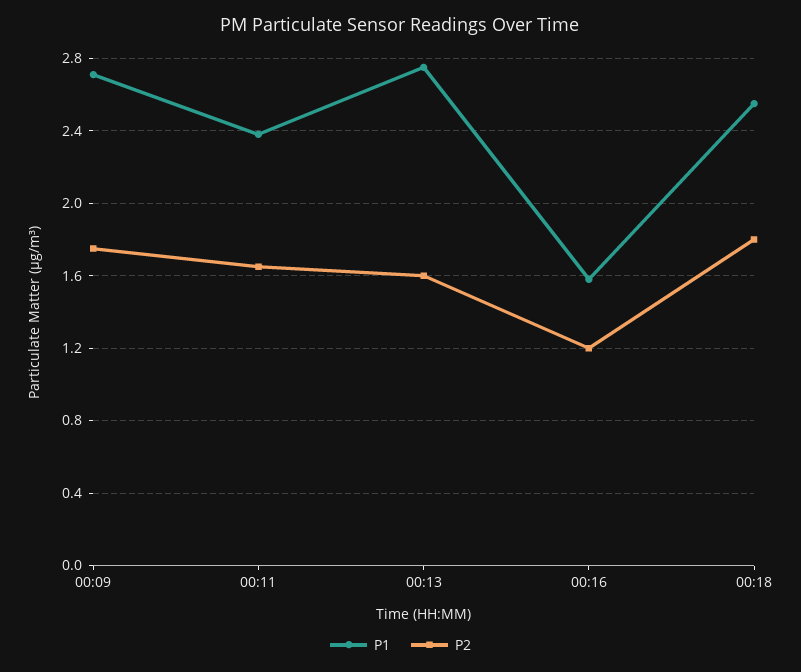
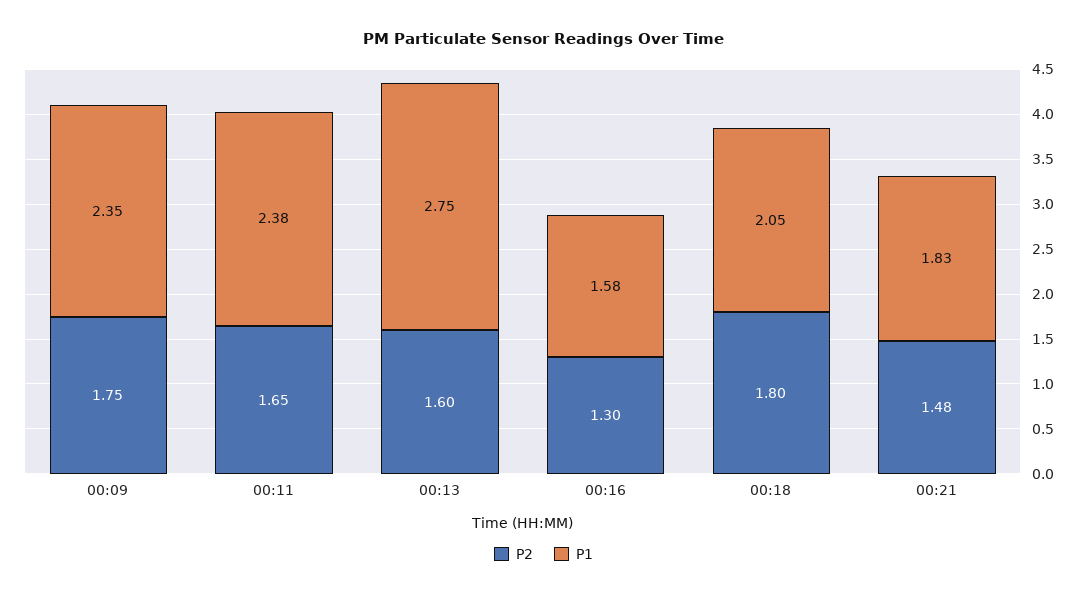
P1, 00:09: 2.7 -> 2.35
P2, 00:16: 1.2 -> 1.3
P1, 00:18: 2.55 -> 2.05
P2, 00:21: none -> 1.48
P1, 00:21: none -> 1.83

